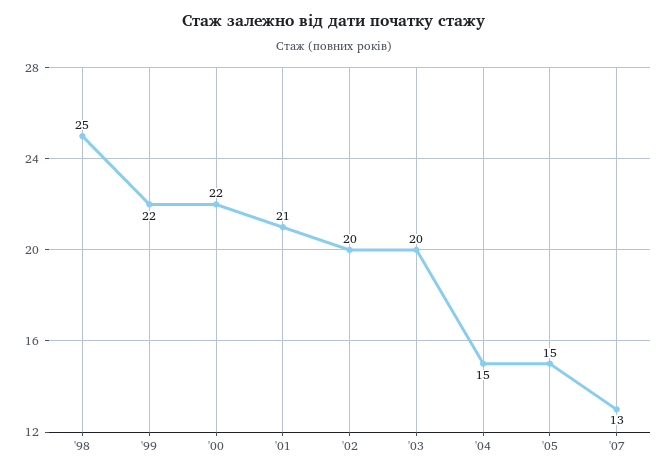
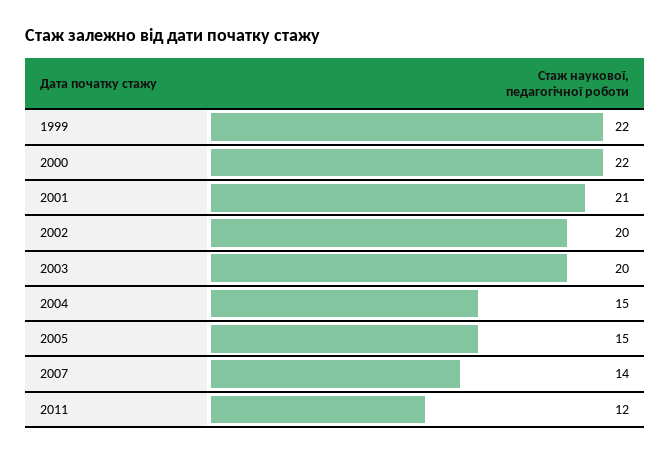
'98: 25 -> none
'07: 13 -> 14
2011: none -> 12

